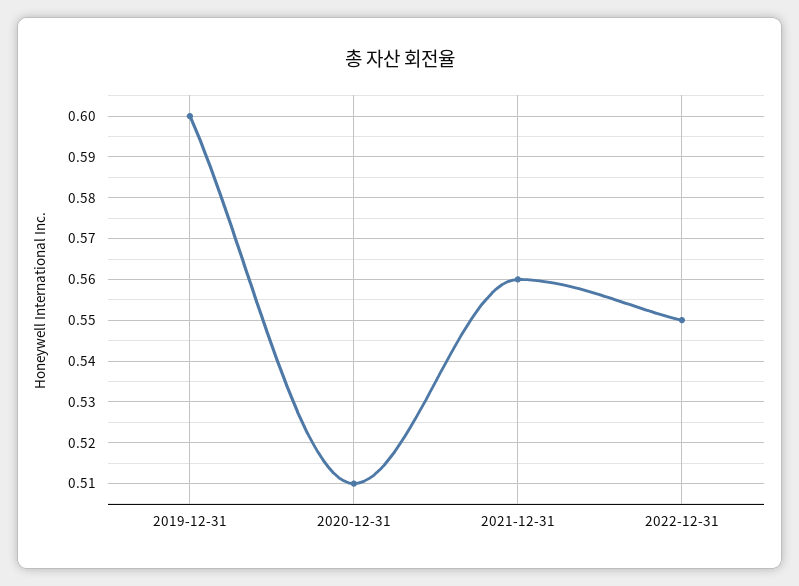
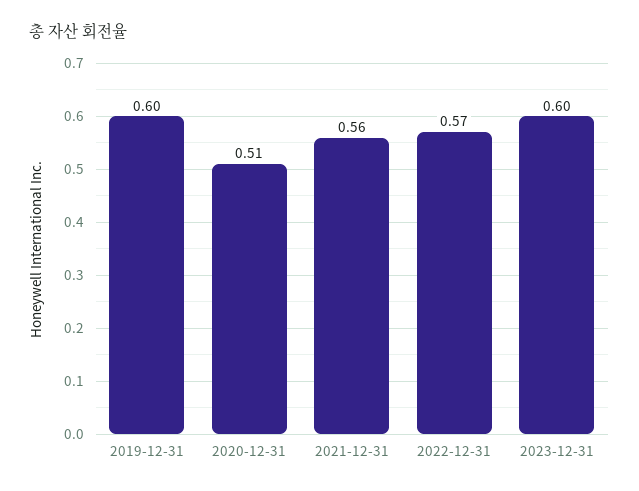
2022-12-31: 0.55 -> 0.57
2023-12-31: none -> 0.6

